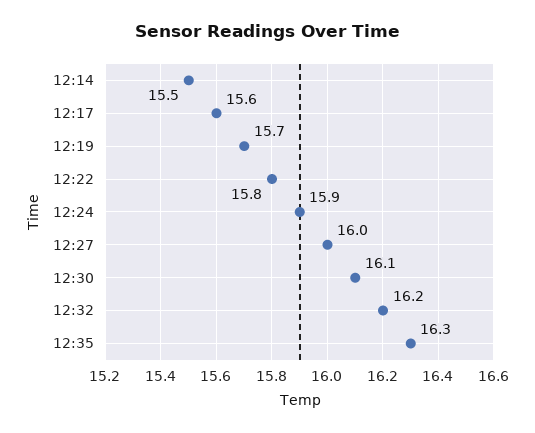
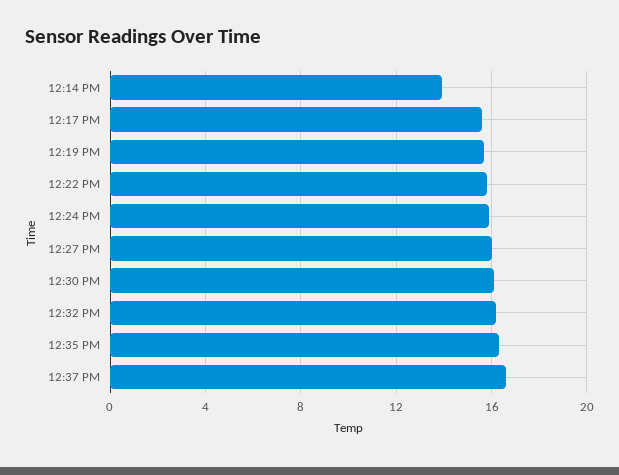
12:14: 15.5 -> 14
12:37 PM: none -> 16.5

